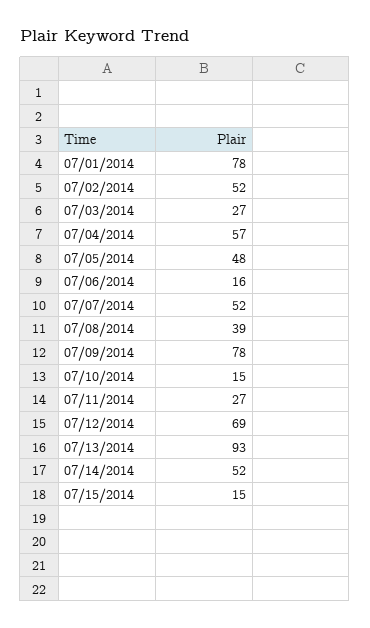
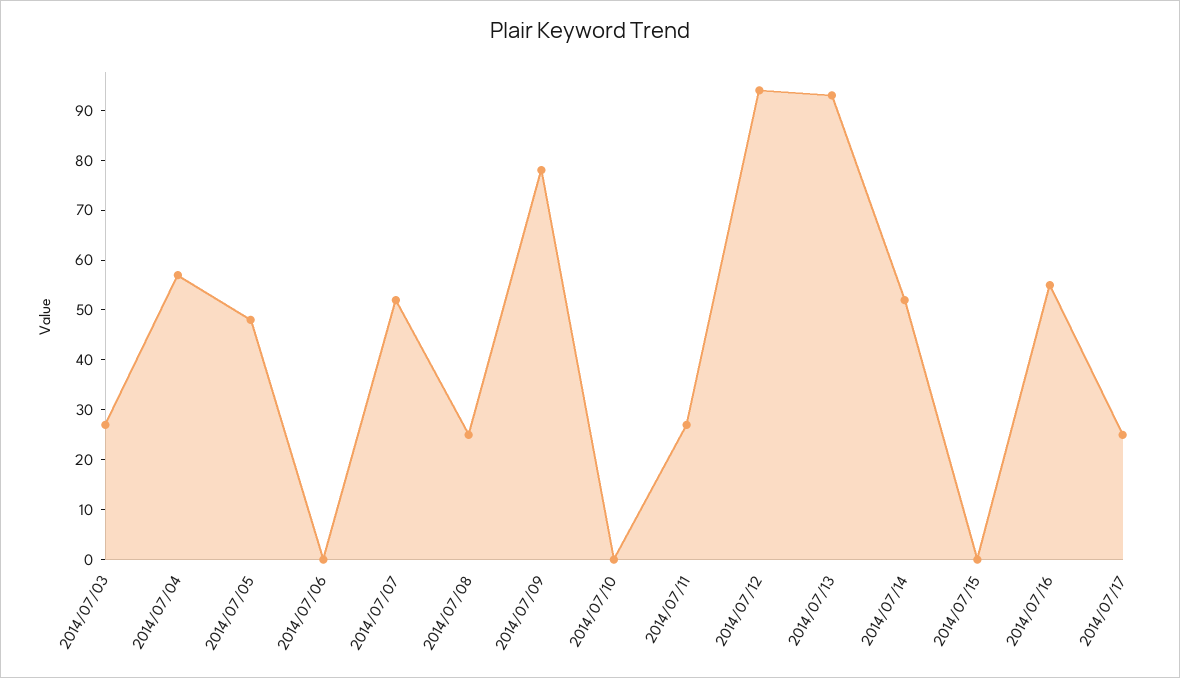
07/01/2014: 78 -> none
07/02/2014: 52 -> none
07/06/2014: 16 -> 0
07/08/2014: 39 -> 25
07/10/2014: 15 -> 0
07/12/2014: 69 -> 95
07/15/2014: 15 -> 0
2014/07/16: none -> 55
2014/07/17: none -> 25

